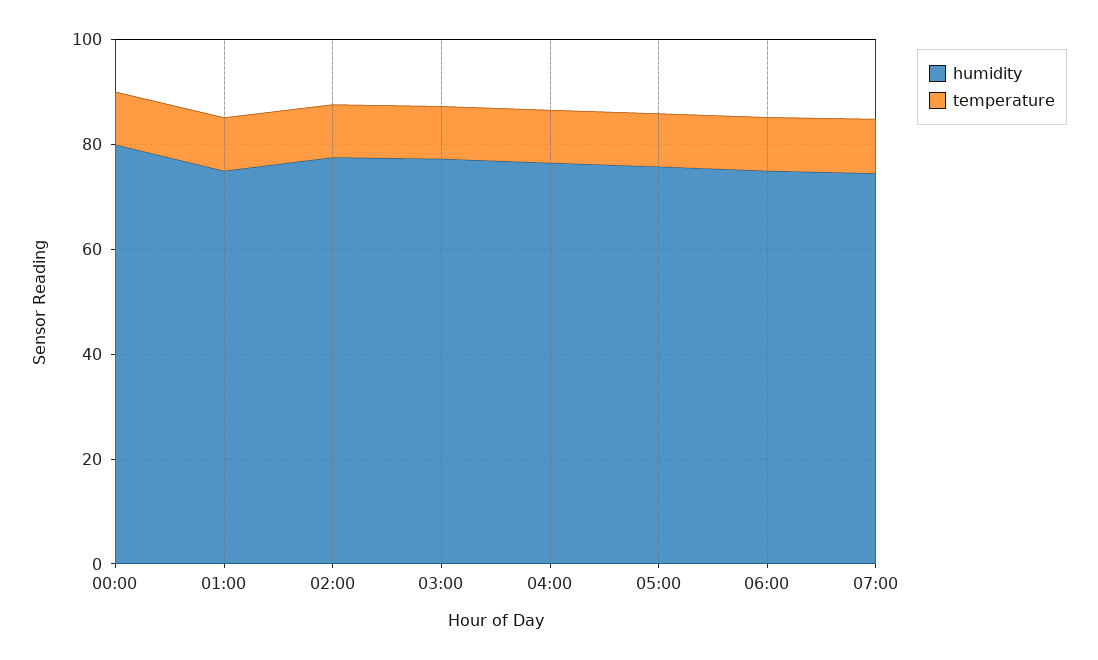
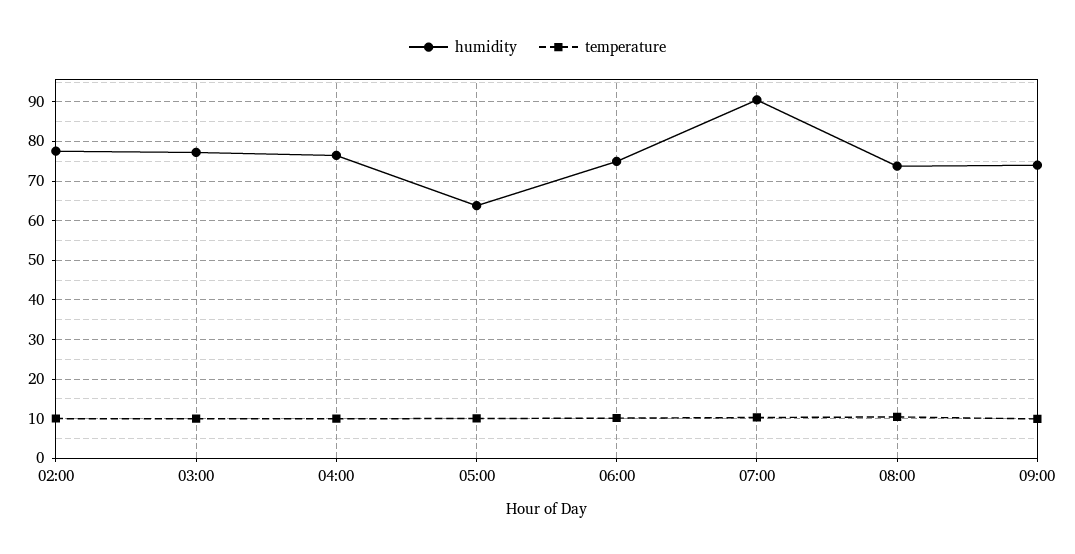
humidity, 00:00: 80 -> none
temperature, 00:00: 10 -> none
humidity, 01:00: 75 -> none
temperature, 01:00: 10 -> none
humidity, 05:00: 75 -> 64
humidity, 07:00: 75 -> 90
humidity, 08:00: none -> 74
temperature, 08:00: none -> 10
humidity, 09:00: none -> 74
temperature, 09:00: none -> 10

